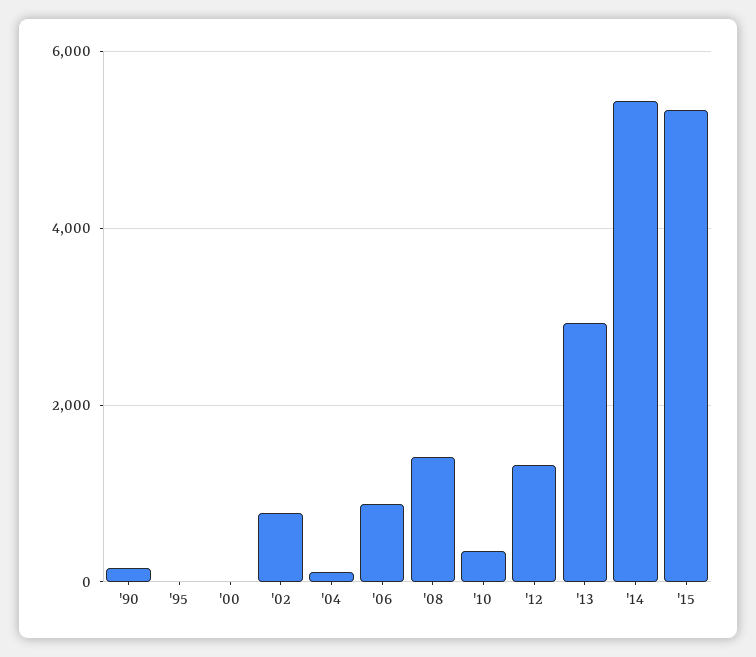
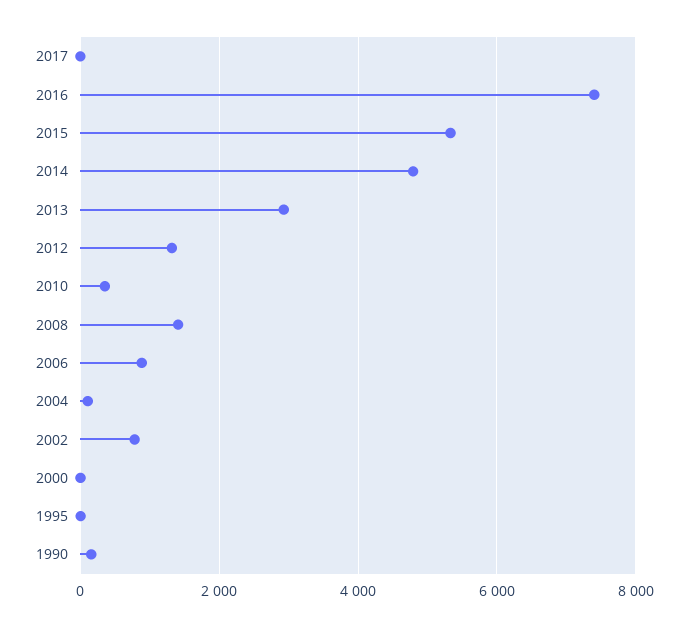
'14: 5400 -> 4800
2017: none -> 0
2016: none -> 7400

